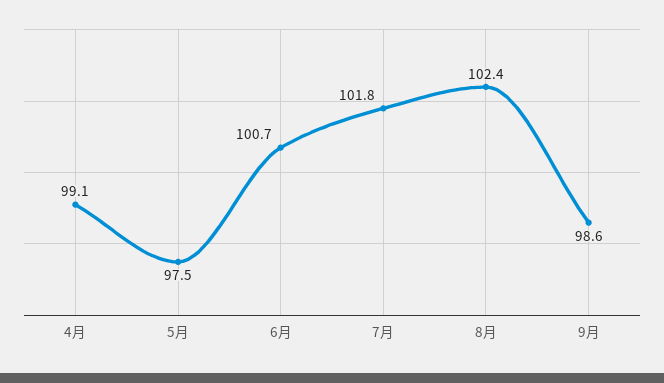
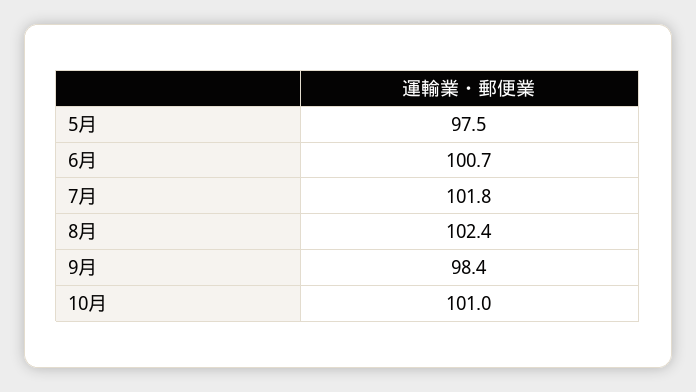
4月: 99.1 -> none
9月: 98.6 -> 98.4
10月: none -> 101

